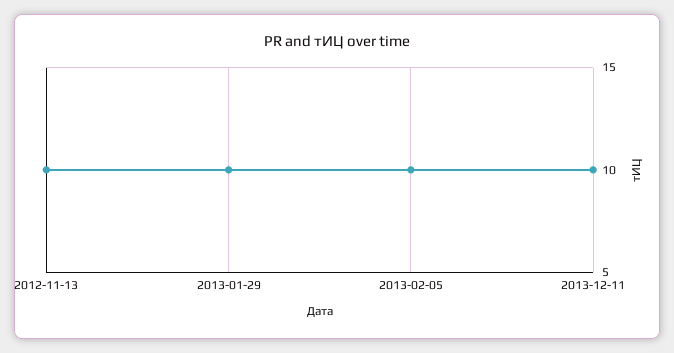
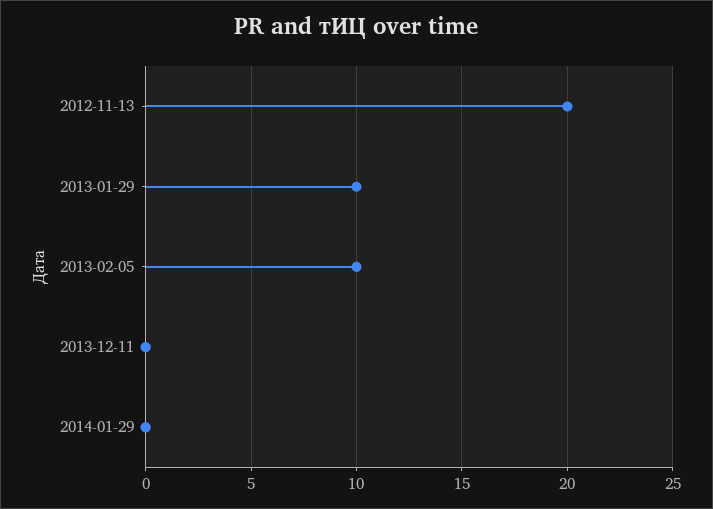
2012-11-13: 10 -> 20
2013-12-11: 10 -> 0
2014-01-29: none -> 0

